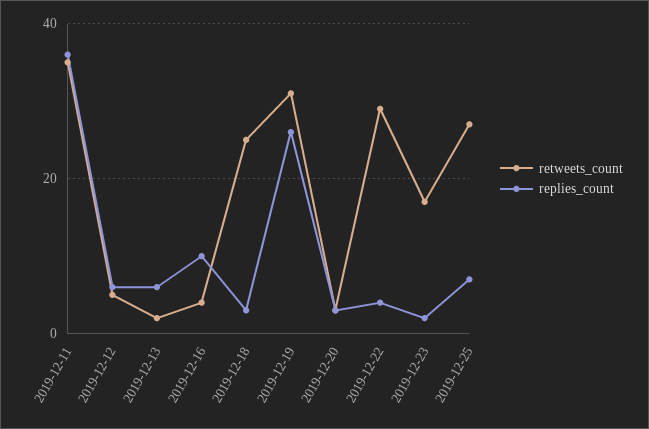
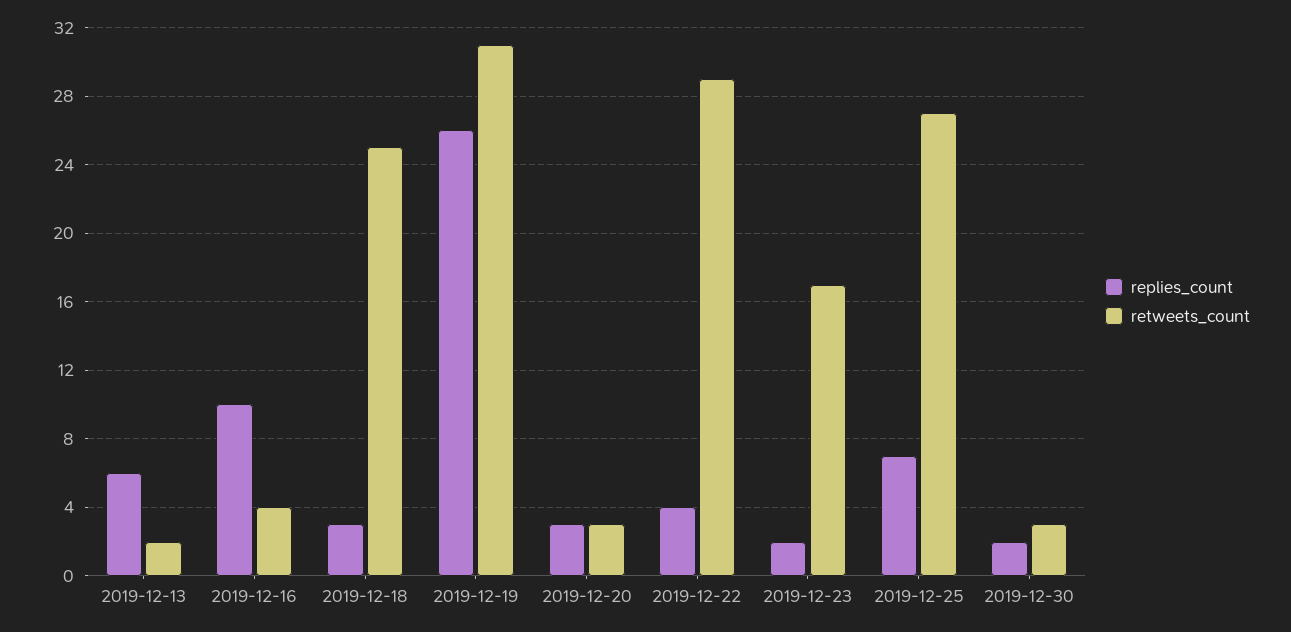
retweets_count, 2019-12-11: 35 -> none
replies_count, 2019-12-11: 35 -> none
retweets_count, 2019-12-12: 5 -> none
replies_count, 2019-12-12: 5 -> none
replies_count, 2019-12-30: none -> 2
retweets_count, 2019-12-30: none -> 3

